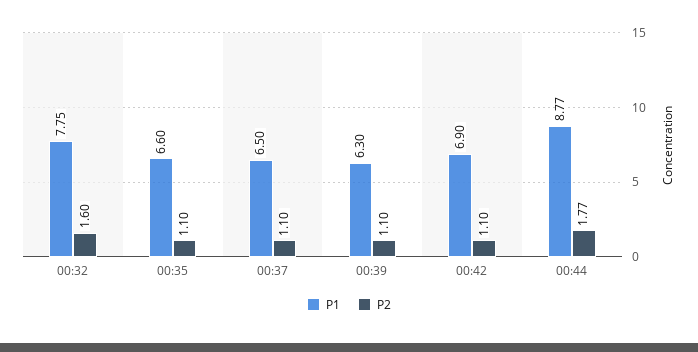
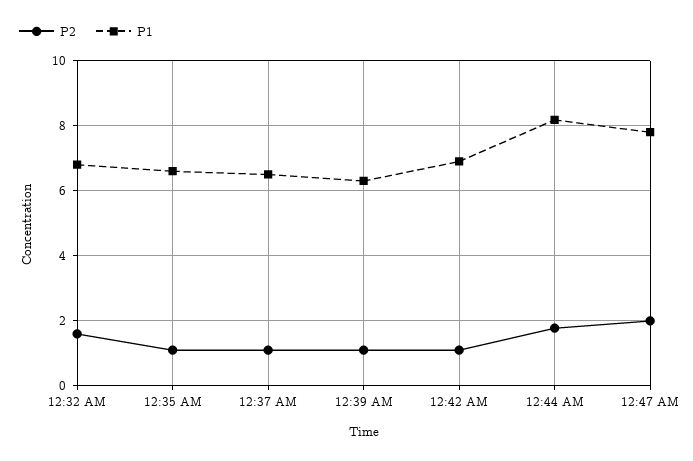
P1, 00:32: 7.75 -> 6.8
P1, 00:44: 8.77 -> 8.2
P2, 12:47 AM: none -> 2
P1, 12:47 AM: none -> 7.8

